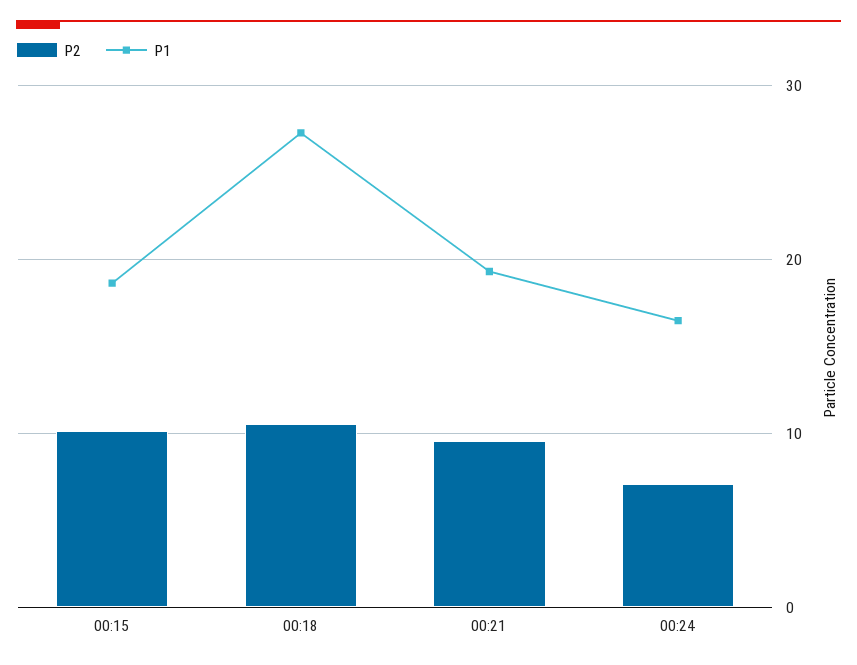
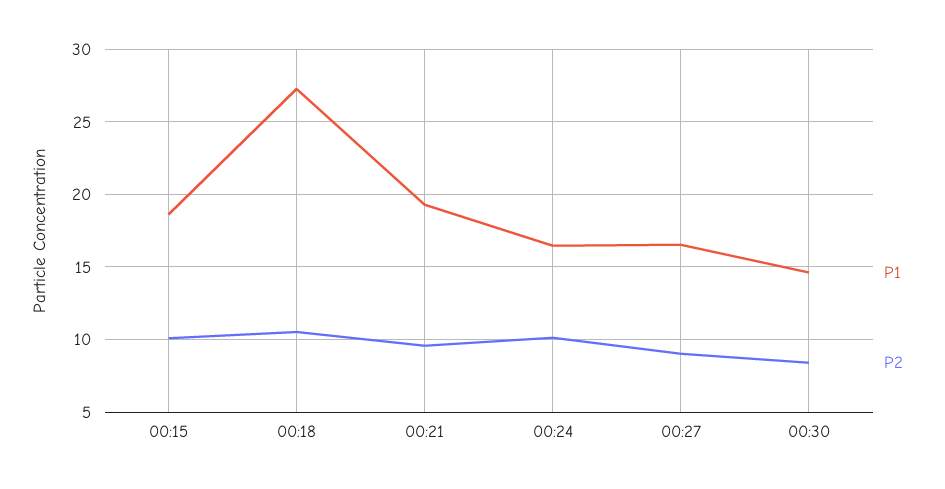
P2, 00:24: 7 -> 10
P1, 00:27: none -> 16.5
P2, 00:27: none -> 9
P1, 00:30: none -> 14.5
P2, 00:30: none -> 8.5

